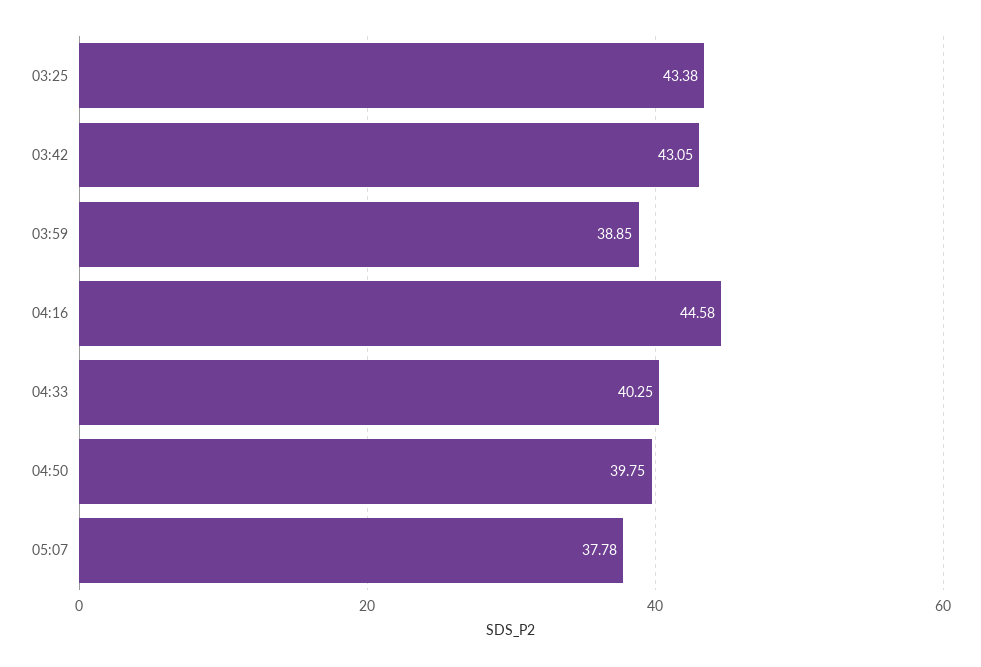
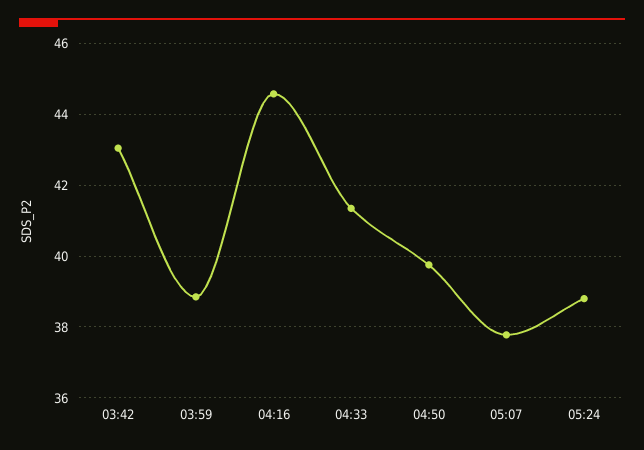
03:25: 43.38 -> none
04:33: 40.25 -> 41.4
05:24: none -> 38.8

